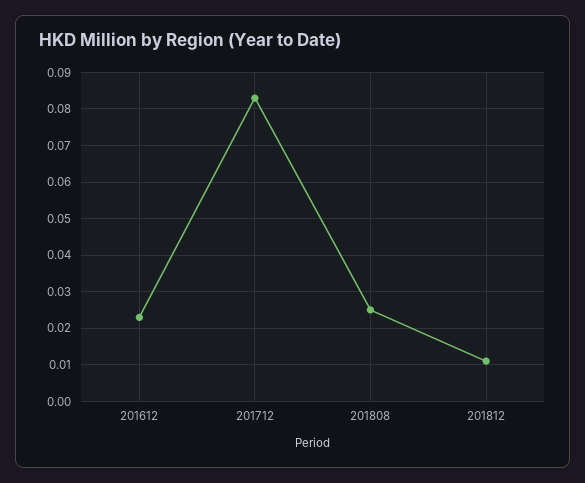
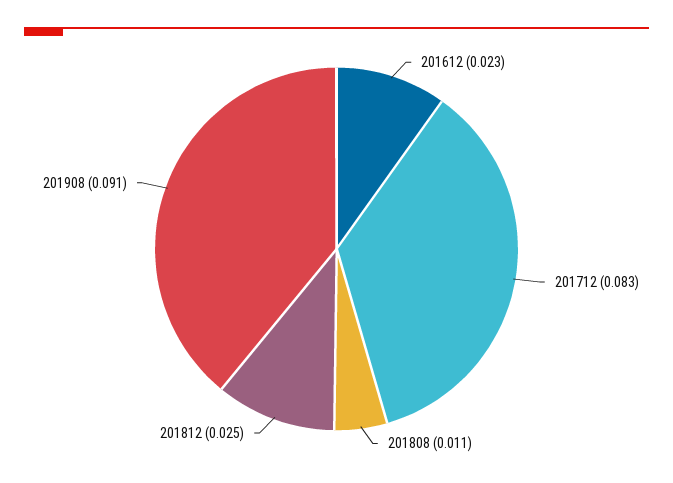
201808: 0.025 -> 0.011
201812: 0.01 -> 0.025
201908: none -> 0.091

